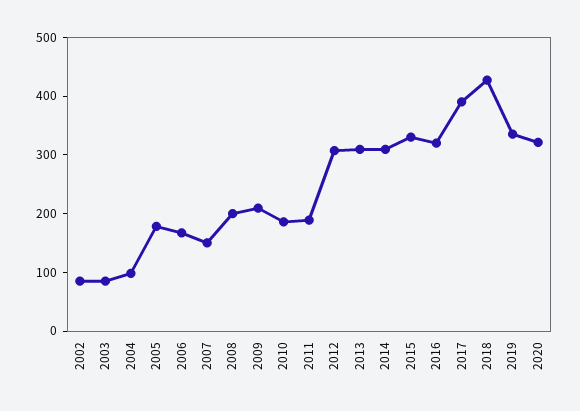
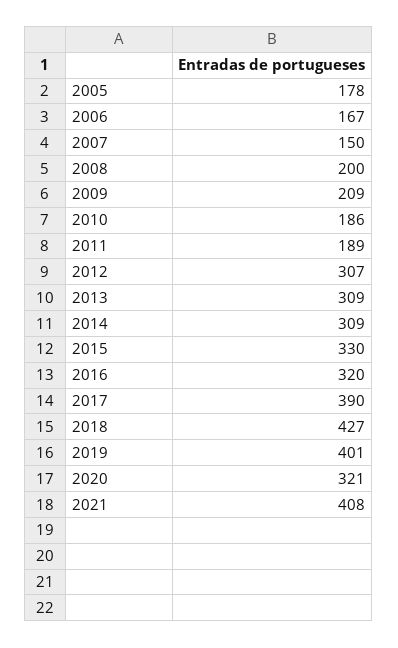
2002: 80 -> none
2003: 80 -> none
2004: 100 -> none
2019: 340 -> 401
2021: none -> 408

